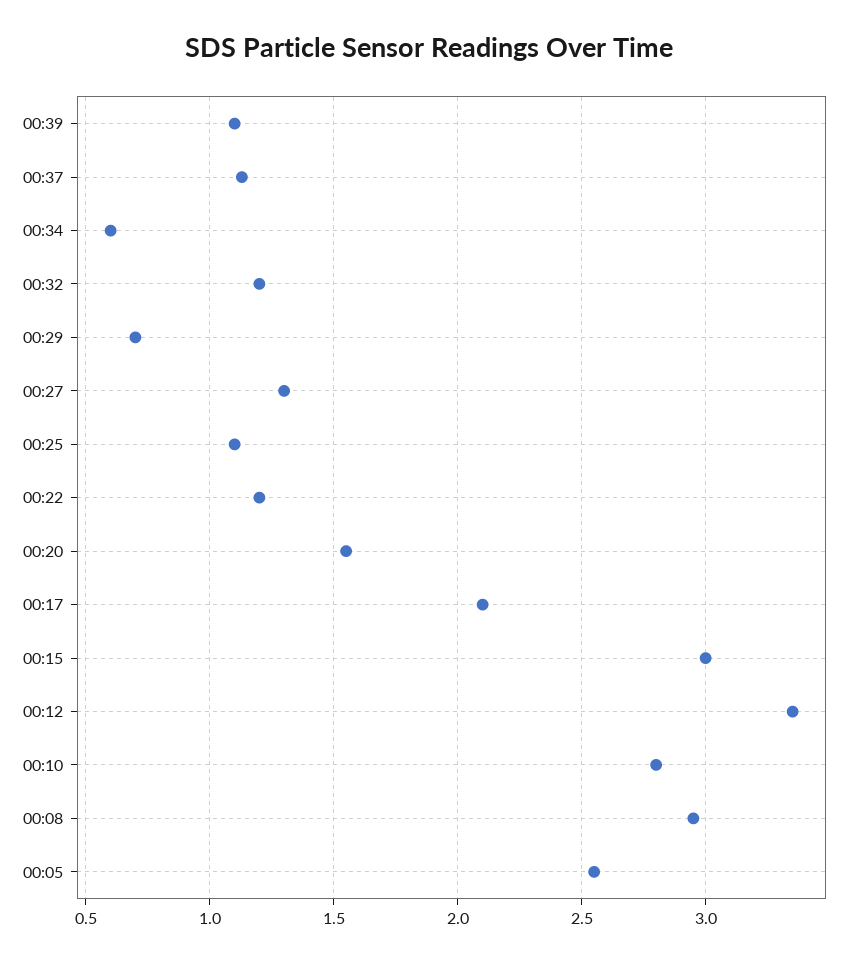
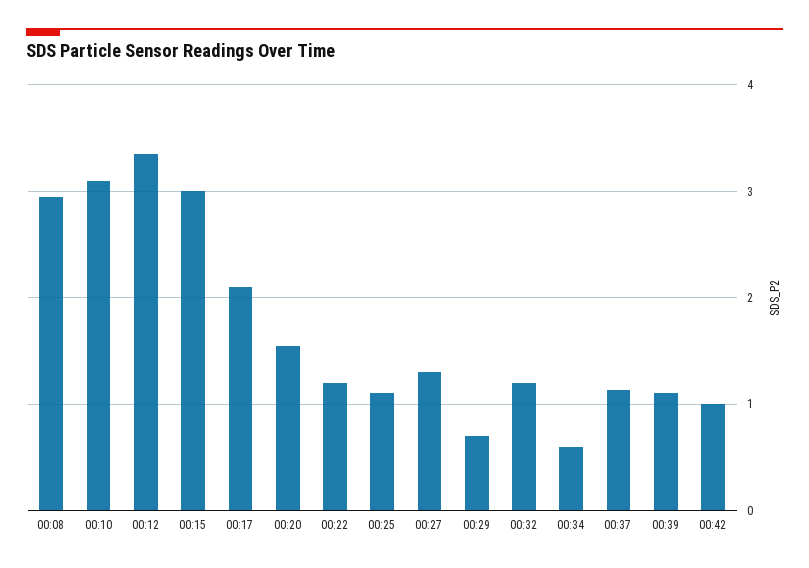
00:10: 2.8 -> 3.1
00:05: 2.55 -> none
00:42: none -> 1

